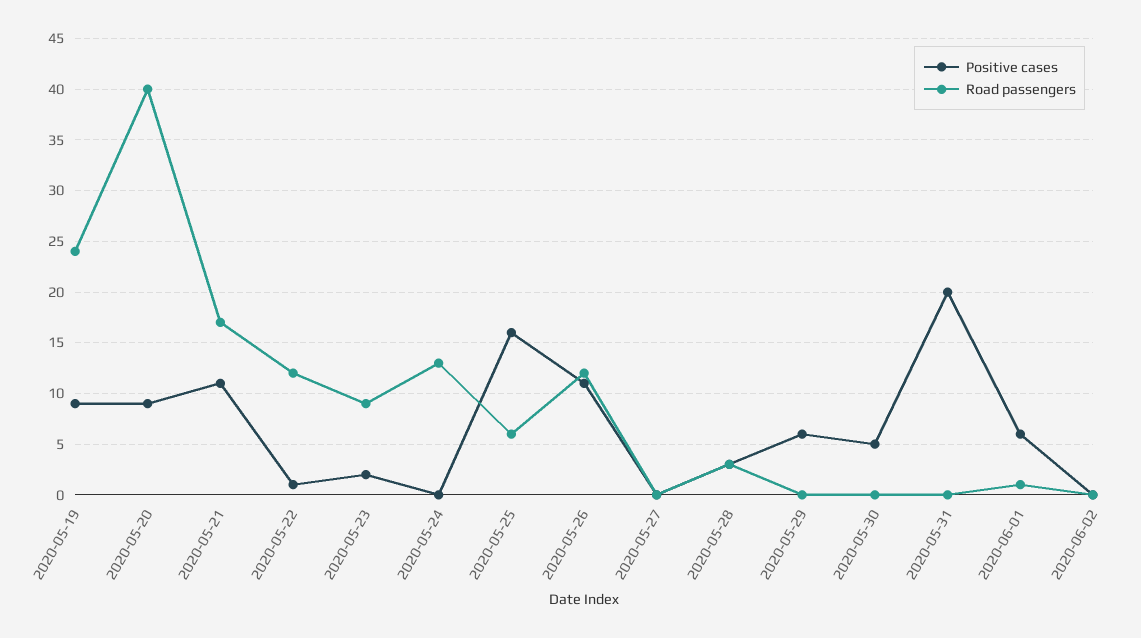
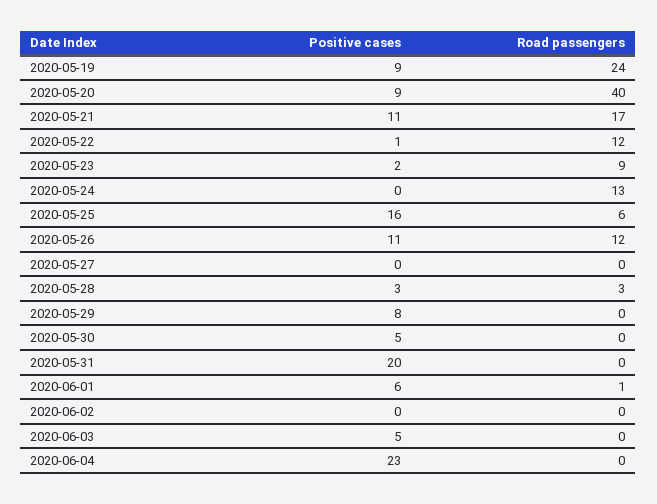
Positive cases, 2020-05-29: 6 -> 8
Positive cases, 2020-06-03: none -> 5
Road passengers, 2020-06-03: none -> 0
Positive cases, 2020-06-04: none -> 23
Road passengers, 2020-06-04: none -> 0

